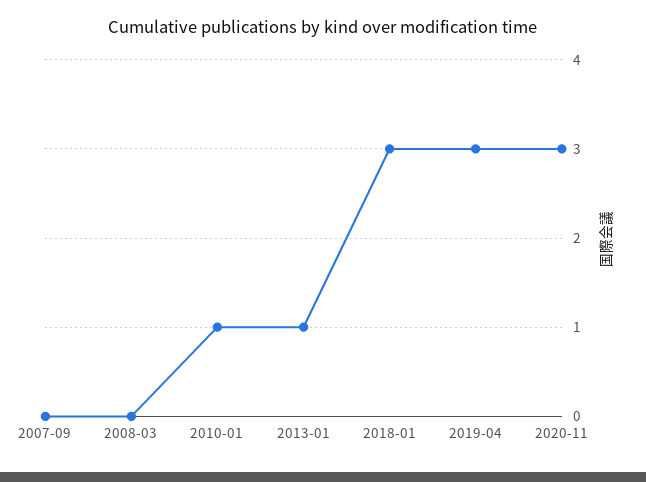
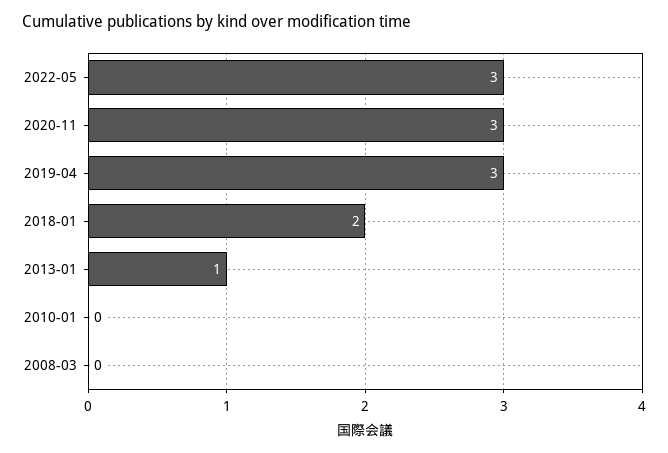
2007-09: 0 -> none
2010-01: 1 -> 0
2018-01: 3 -> 2
2022-05: none -> 3

